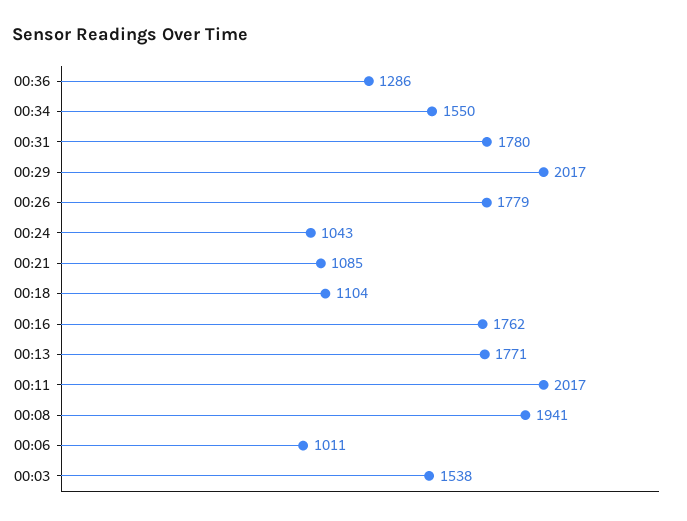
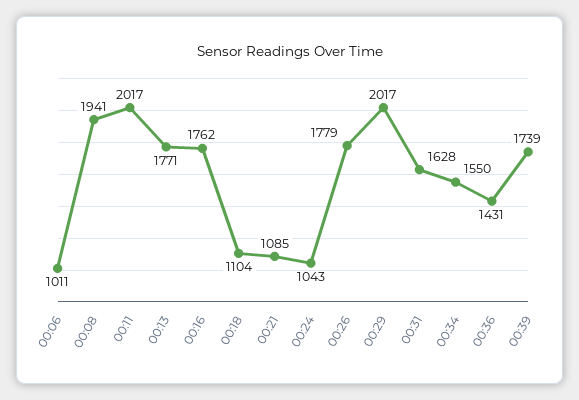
00:36: 1286 -> 1431
00:31: 1780 -> 1628
00:03: 1538 -> none
00:39: none -> 1739

